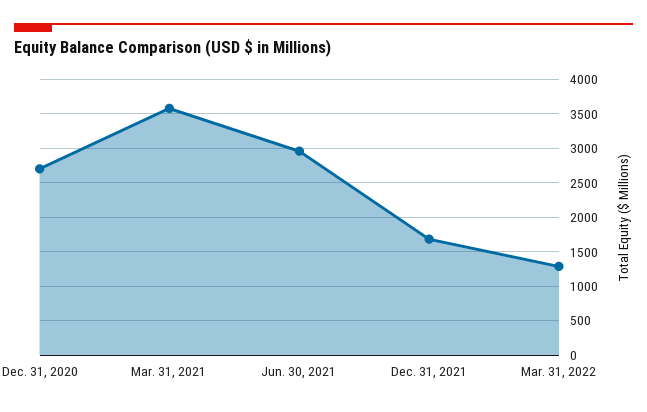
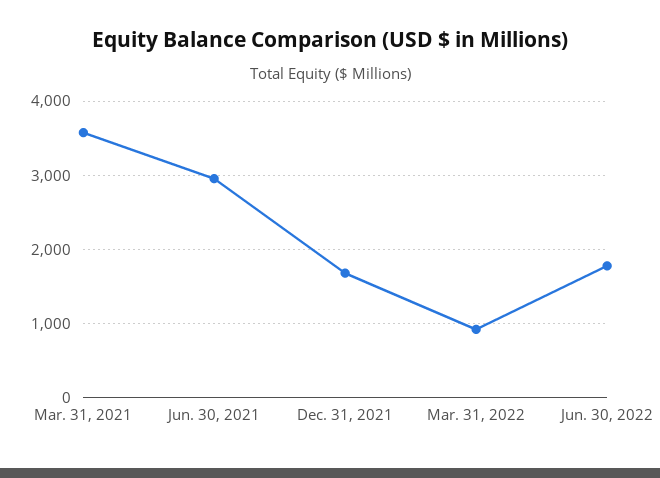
Dec. 31, 2020: 2700 -> none
Mar. 31, 2022: 1300 -> 900
Jun. 30, 2022: none -> 1800

